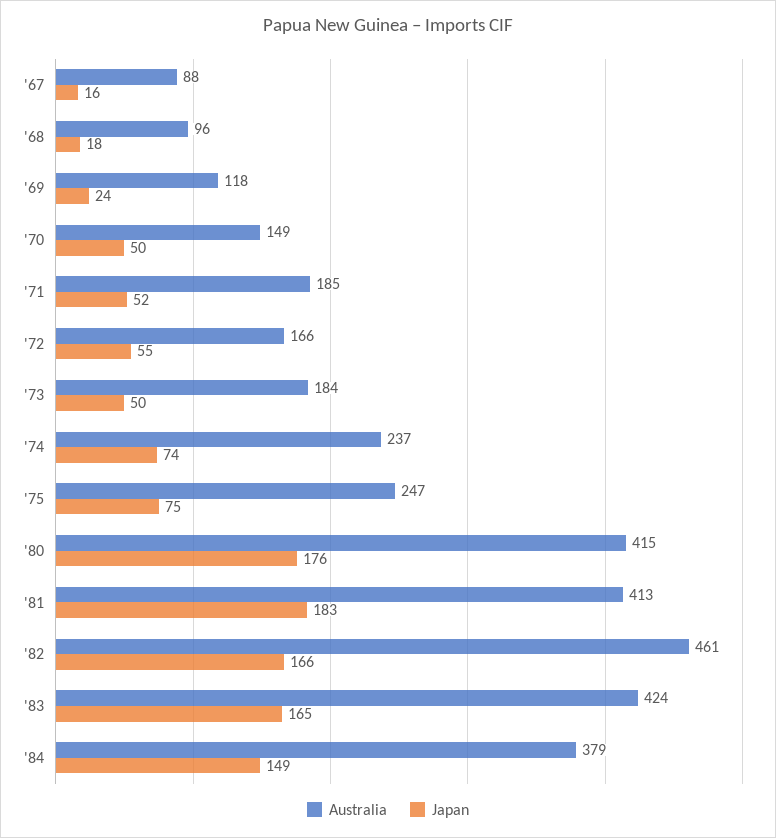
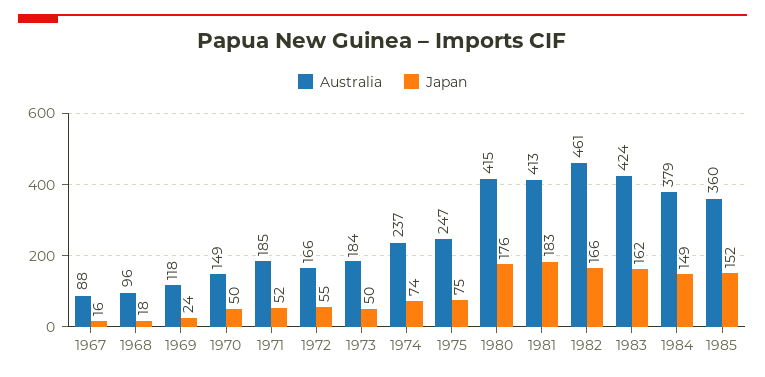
Japan, '83: 165 -> 162
Australia, 1985: none -> 360
Japan, 1985: none -> 152

